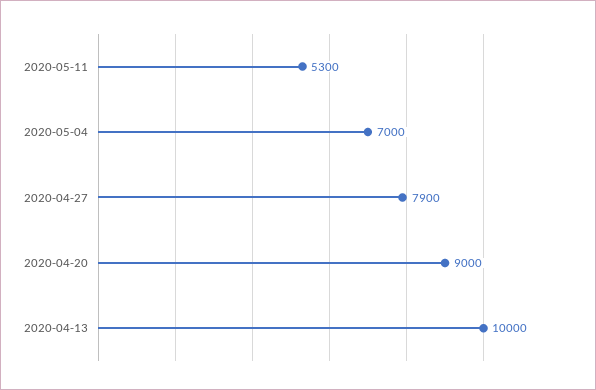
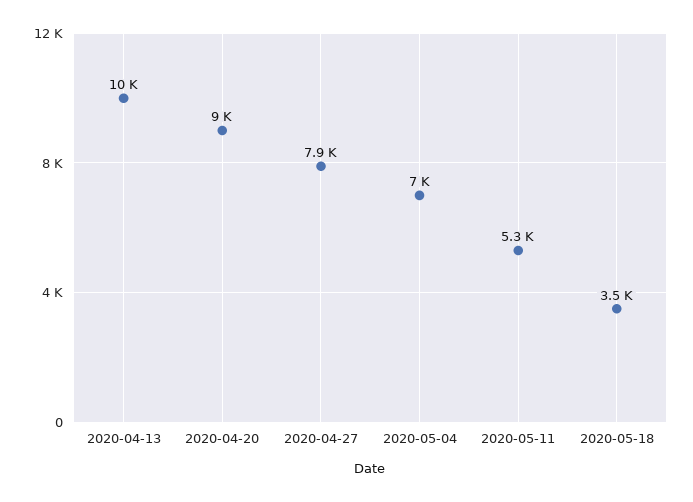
2020-05-18: none -> 3500

